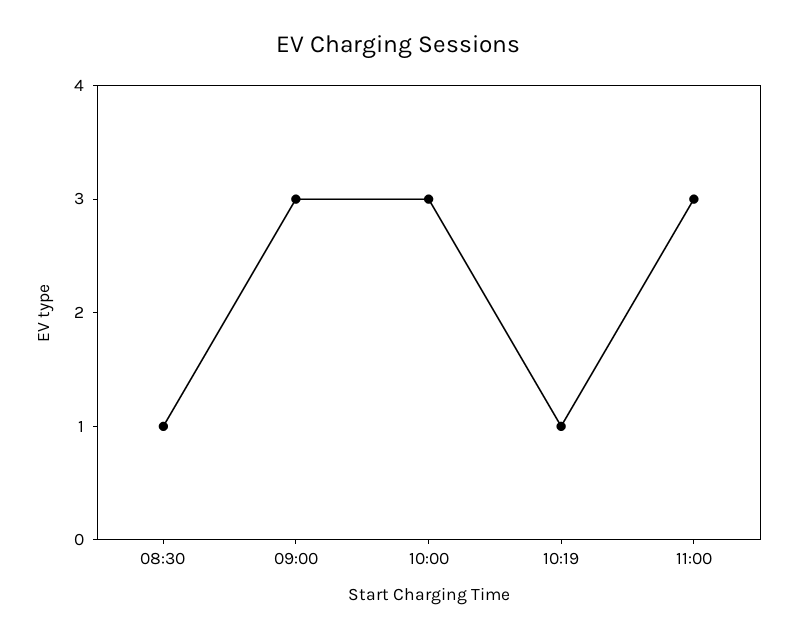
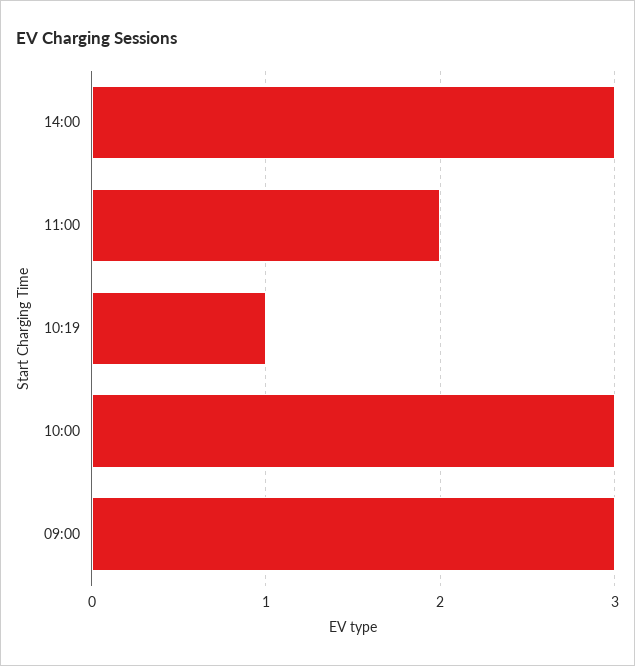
08:30: 1 -> none
11:00: 3 -> 2
14:00: none -> 3

